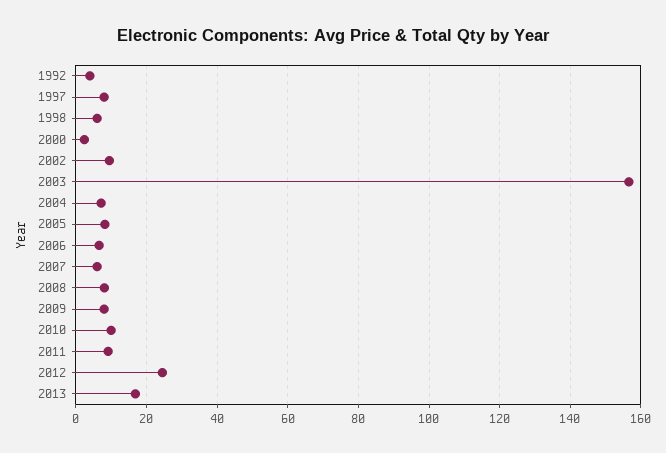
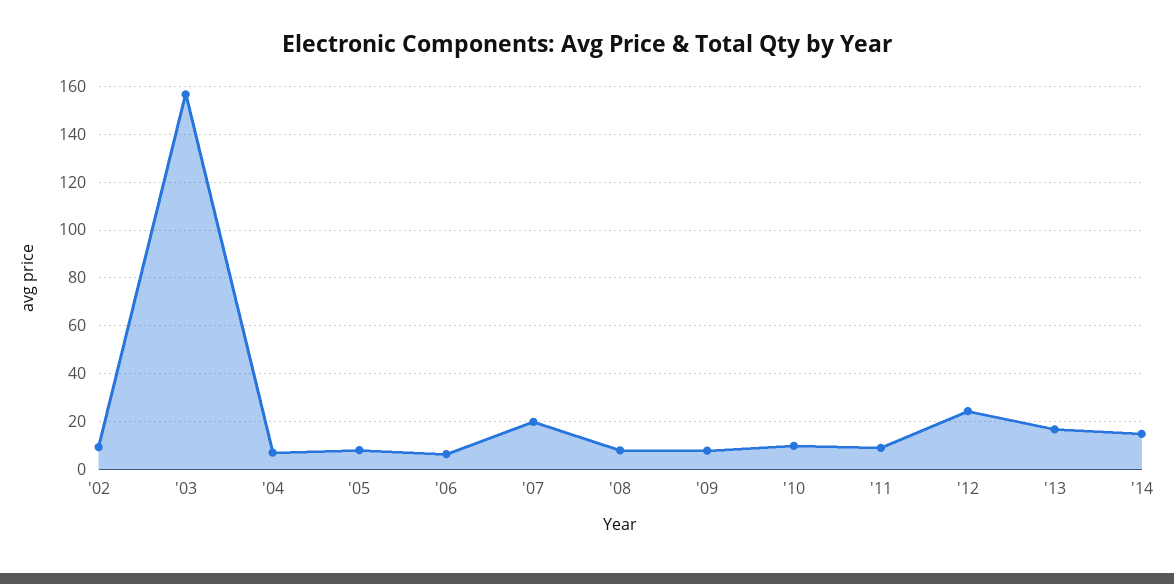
1992: 4 -> none
1997: 8 -> none
1998: 6 -> none
2000: 2 -> none
2007: 6 -> 20
'14: none -> 15

